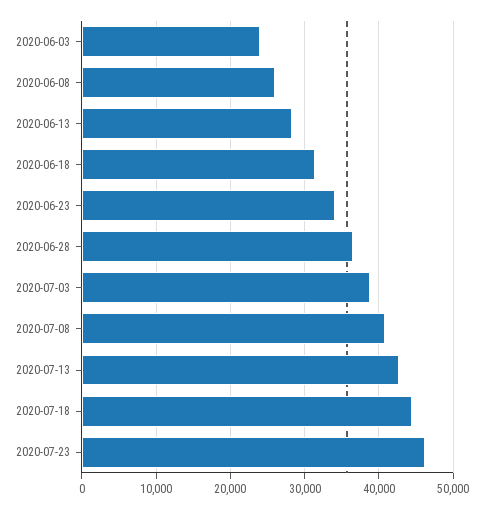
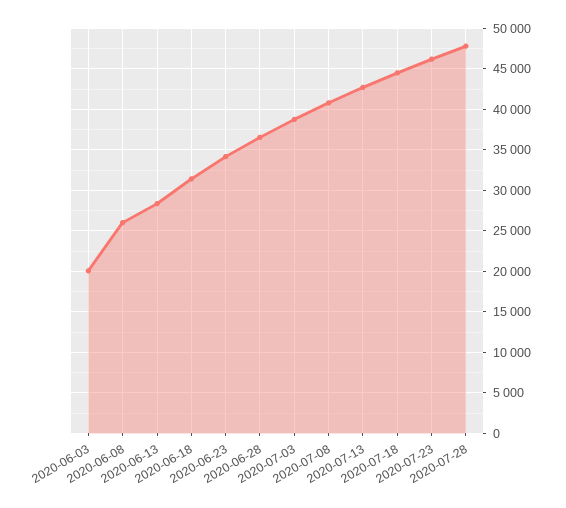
2020-06-03: 24000 -> 20000
2020-07-28: none -> 48000

